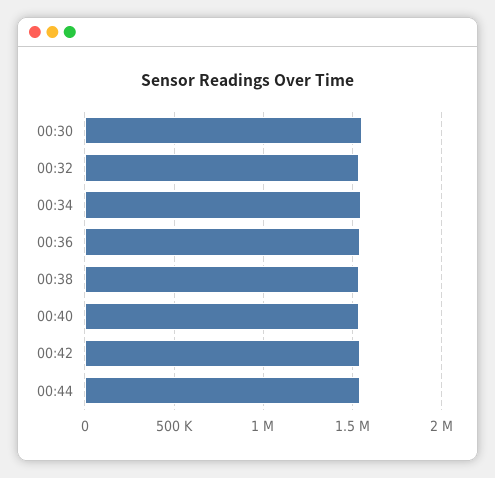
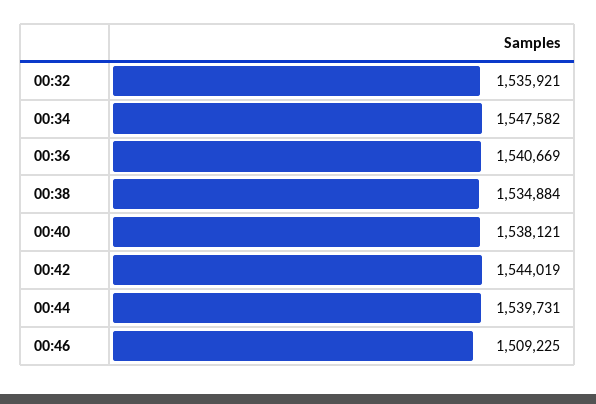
00:30: 1550000 -> none
00:46: none -> 1509225

